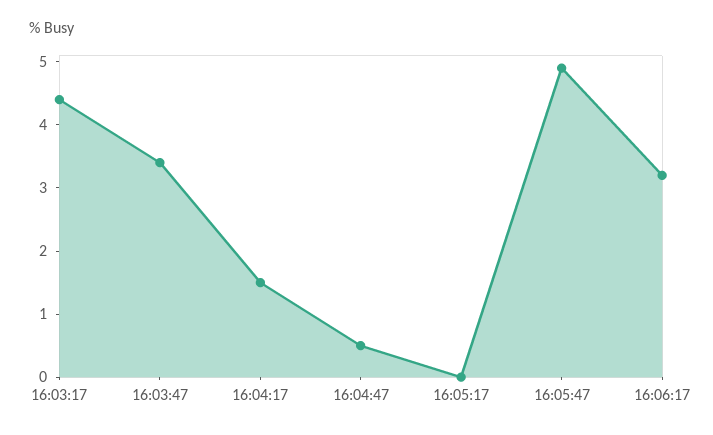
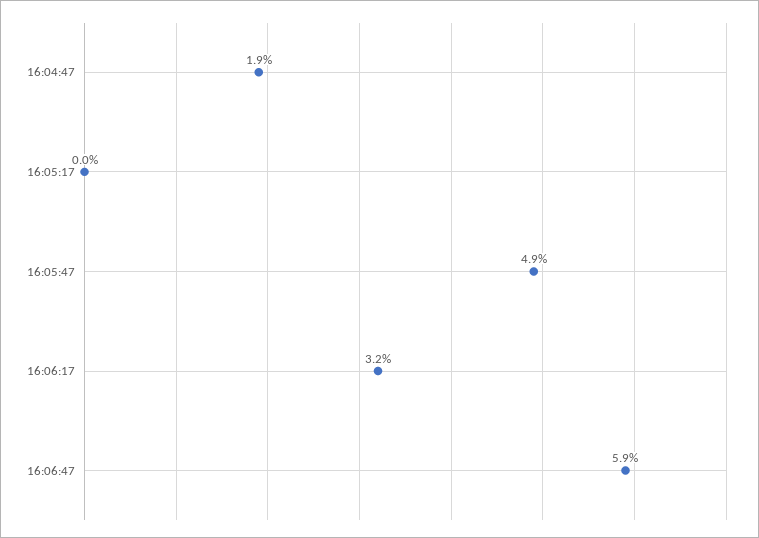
16:03:17: 4.5 -> none
16:03:47: 3.5 -> none
16:04:17: 1.5 -> none
16:04:47: 0.5 -> 1.9
16:06:47: none -> 5.9

